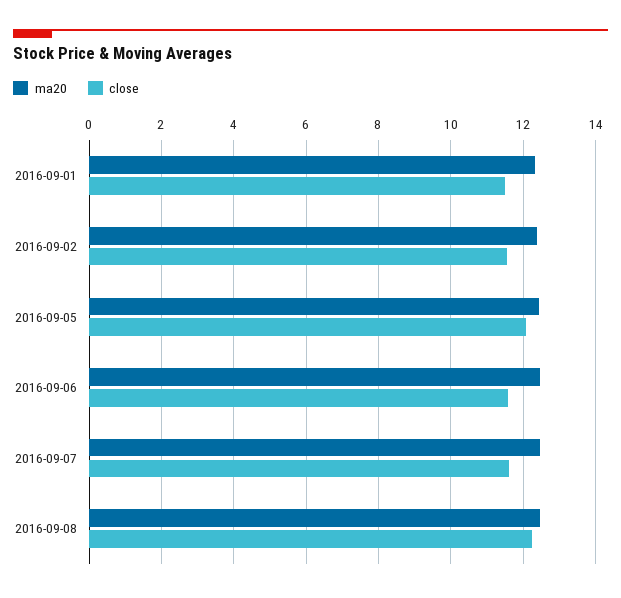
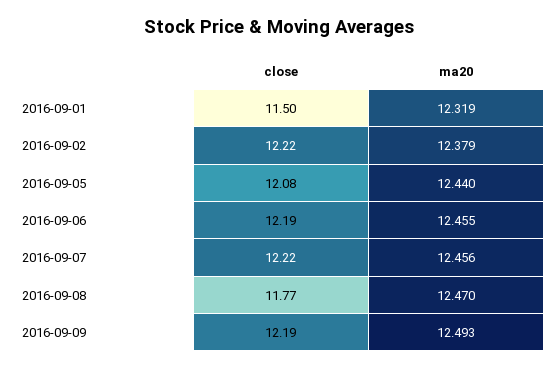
close, 2016-09-02: 11.6 -> 12.22
close, 2016-09-06: 11.6 -> 12.19
close, 2016-09-07: 11.6 -> 12.22
close, 2016-09-08: 12.2 -> 11.77
close, 2016-09-09: none -> 12.19
ma20, 2016-09-09: none -> 12.493

